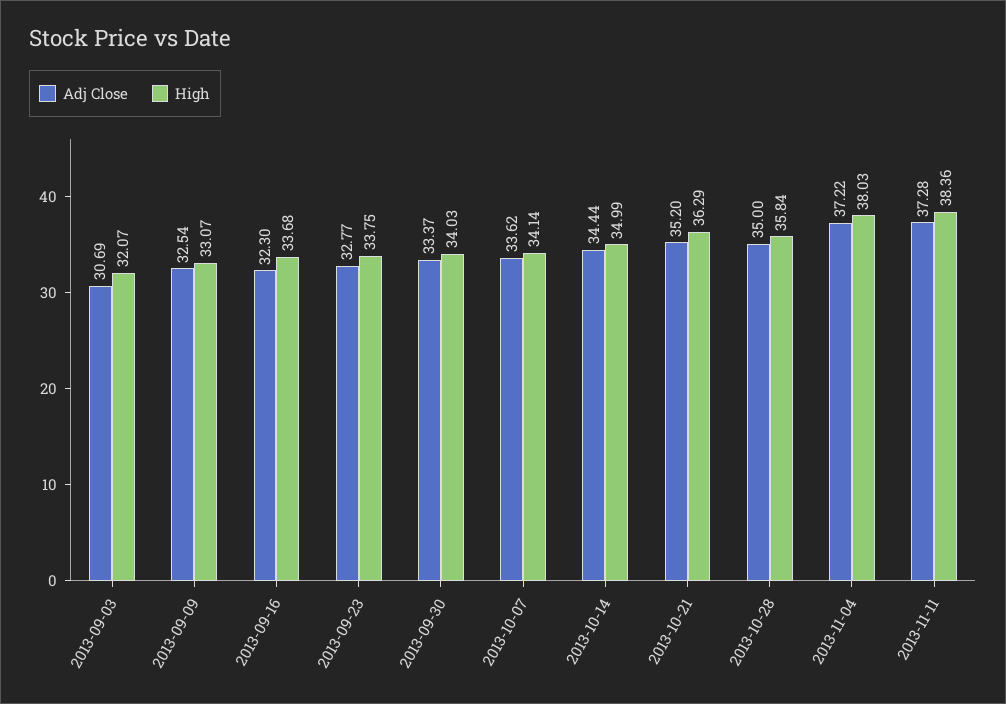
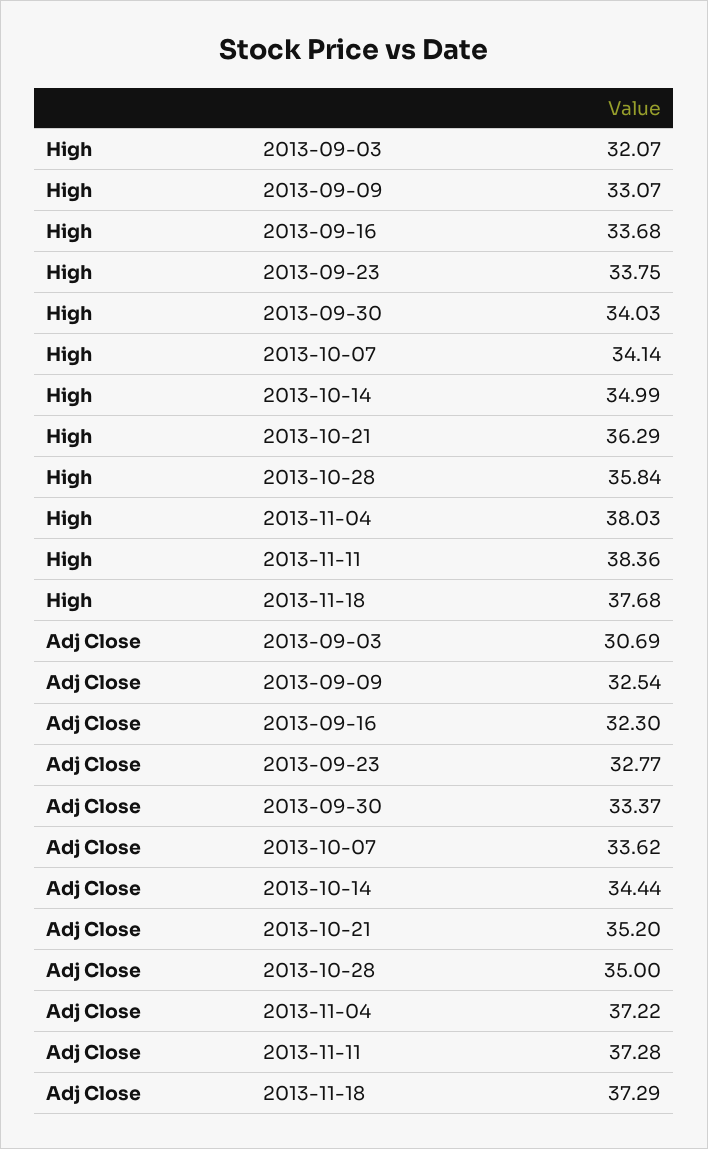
High, 2013-11-18: none -> 37.68
Adj Close, 2013-11-18: none -> 37.29

